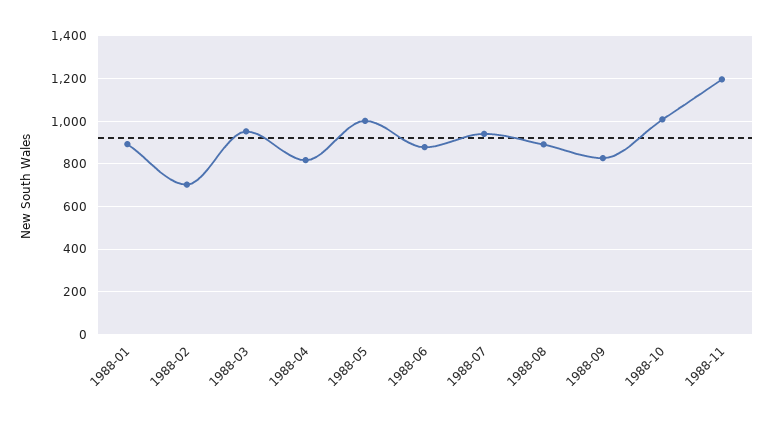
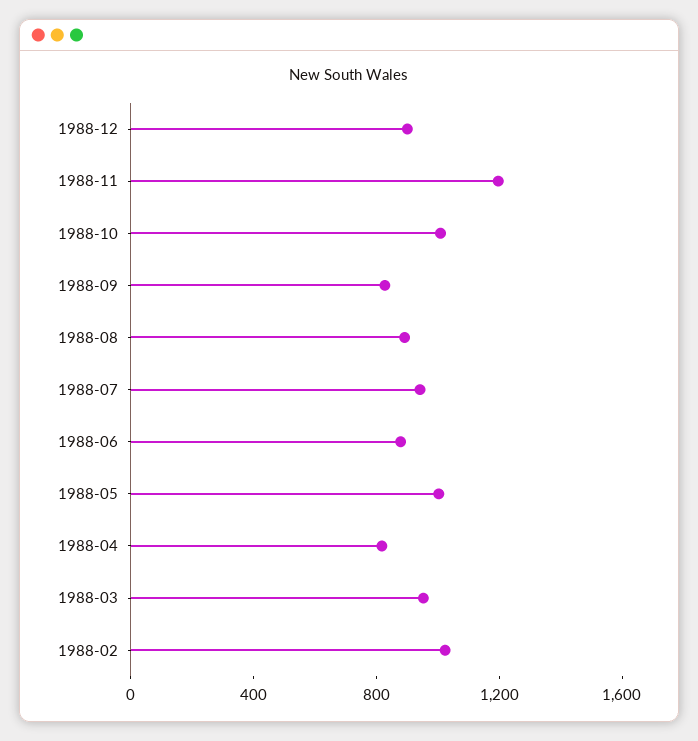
1988-01: 900 -> none
1988-02: 700 -> 1000
1988-12: none -> 900

